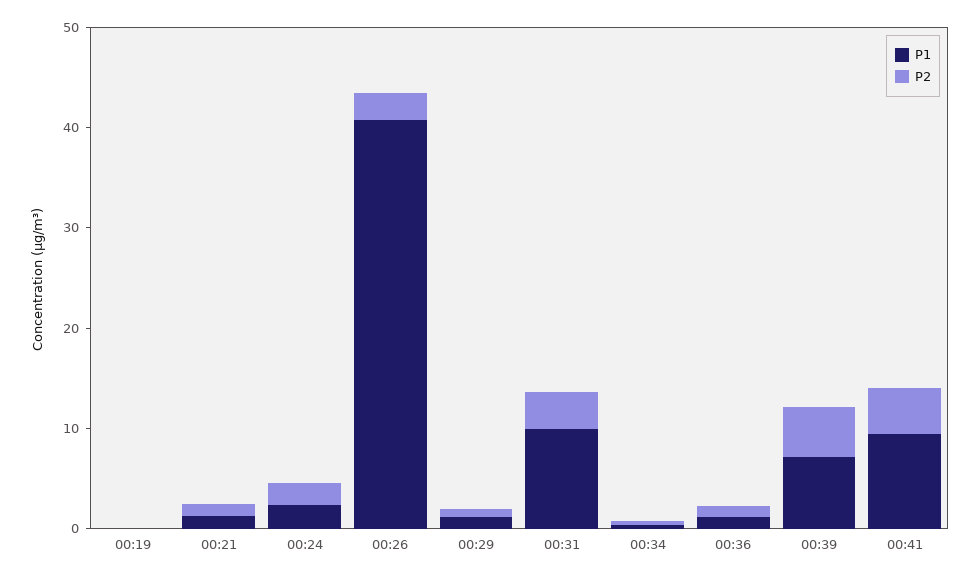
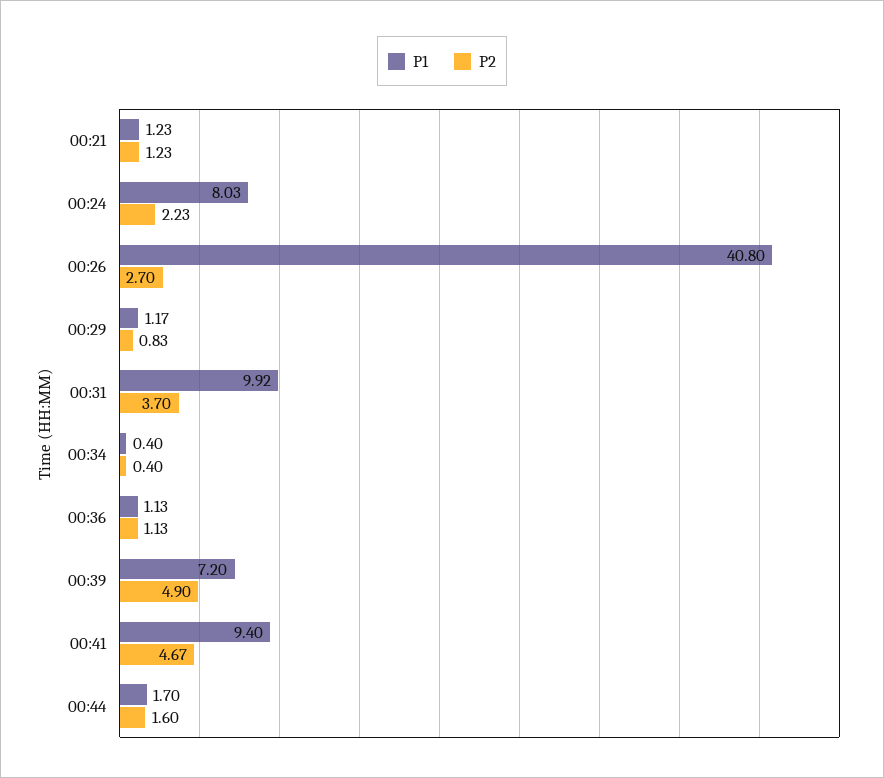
P1, 00:19: 0 -> none
P2, 00:19: 0 -> none
P1, 00:24: 2 -> 8.03
P1, 00:44: none -> 1.7
P2, 00:44: none -> 1.6

